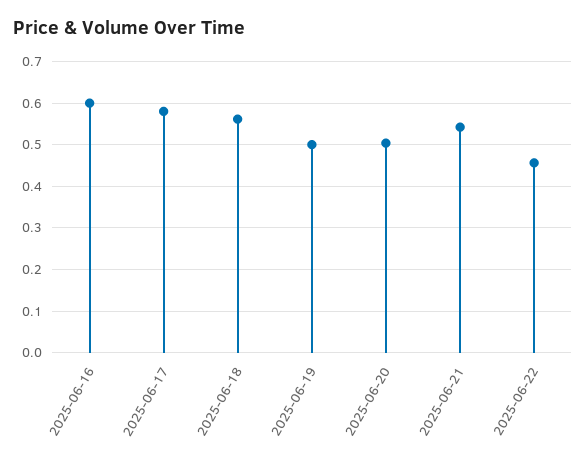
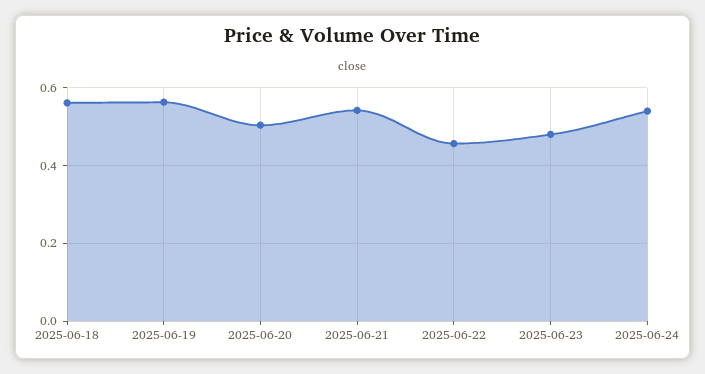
2025-06-16: 0.6 -> none
2025-06-17: 0.58 -> none
2025-06-19: 0.5 -> 0.56
2025-06-23: none -> 0.48
2025-06-24: none -> 0.54

